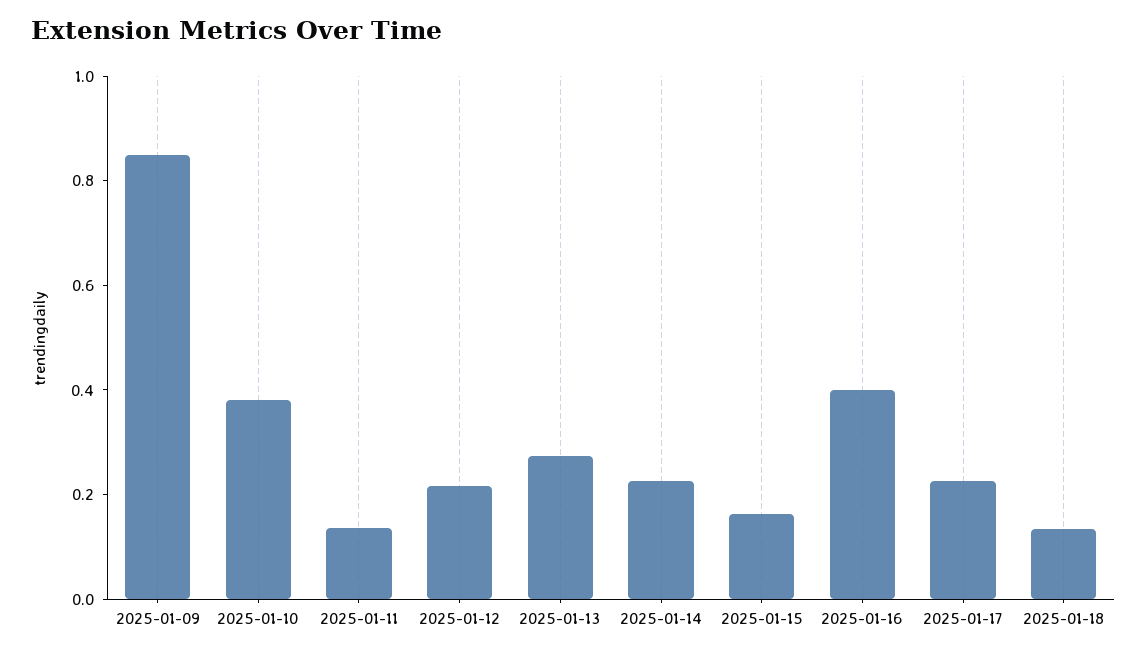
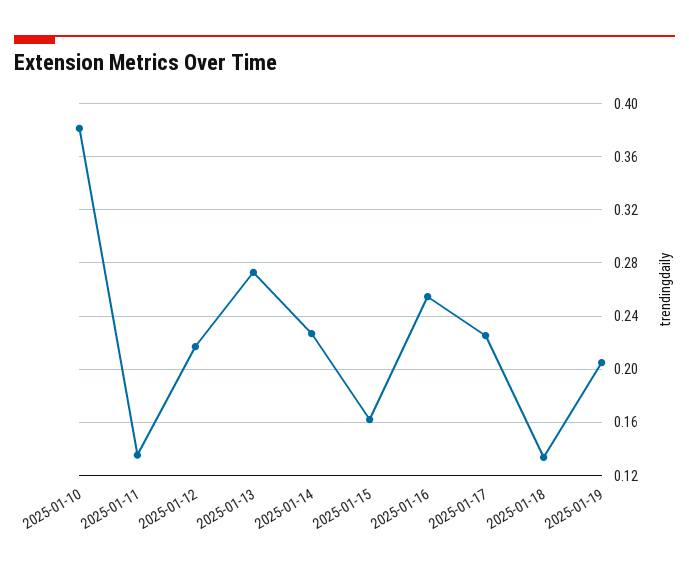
2025-01-09: 0.85 -> none
2025-01-16: 0.4 -> 0.255
2025-01-19: none -> 0.205

